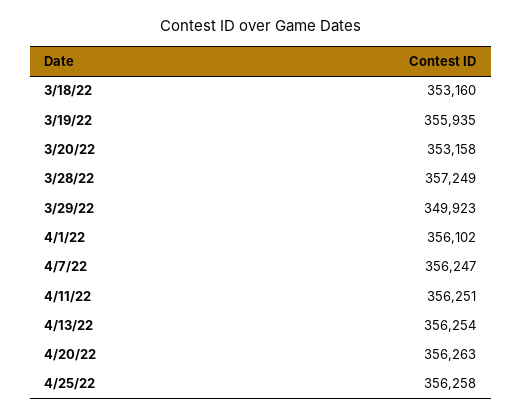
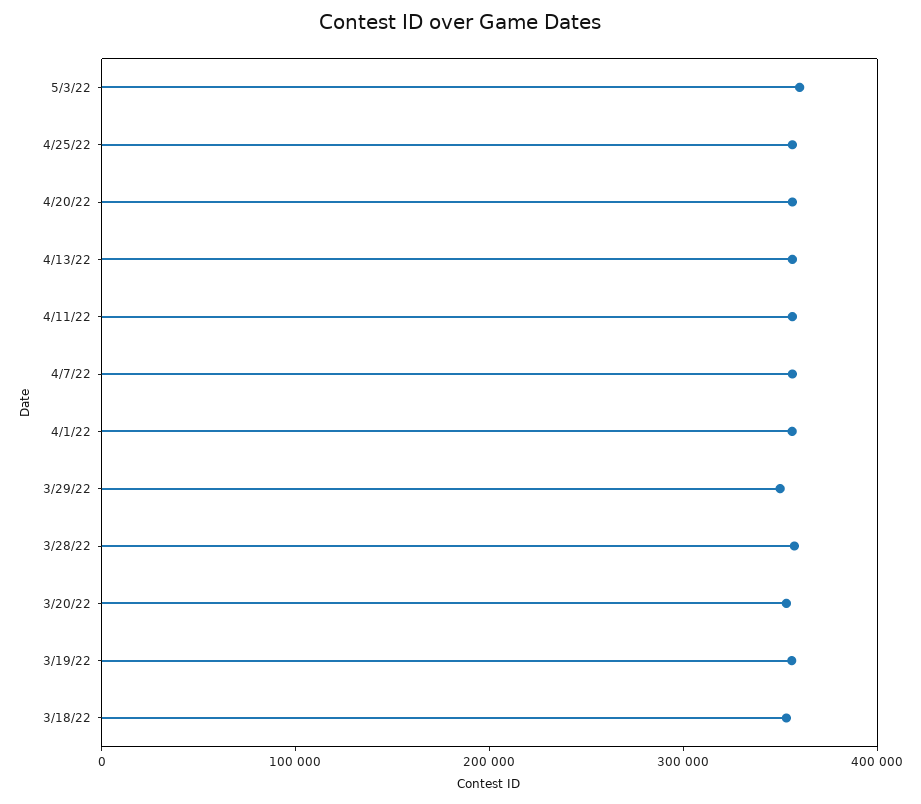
5/3/22: none -> 360000

